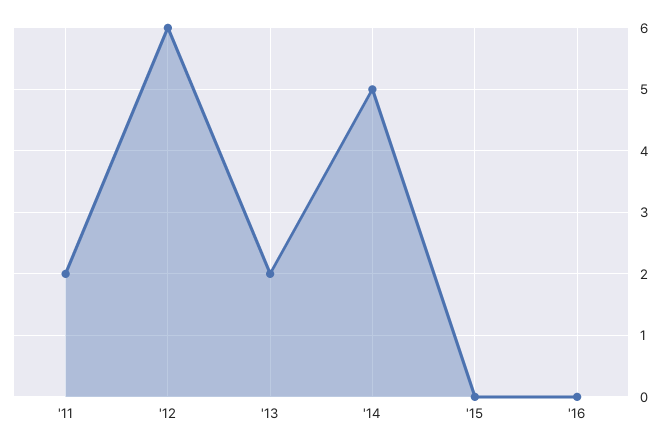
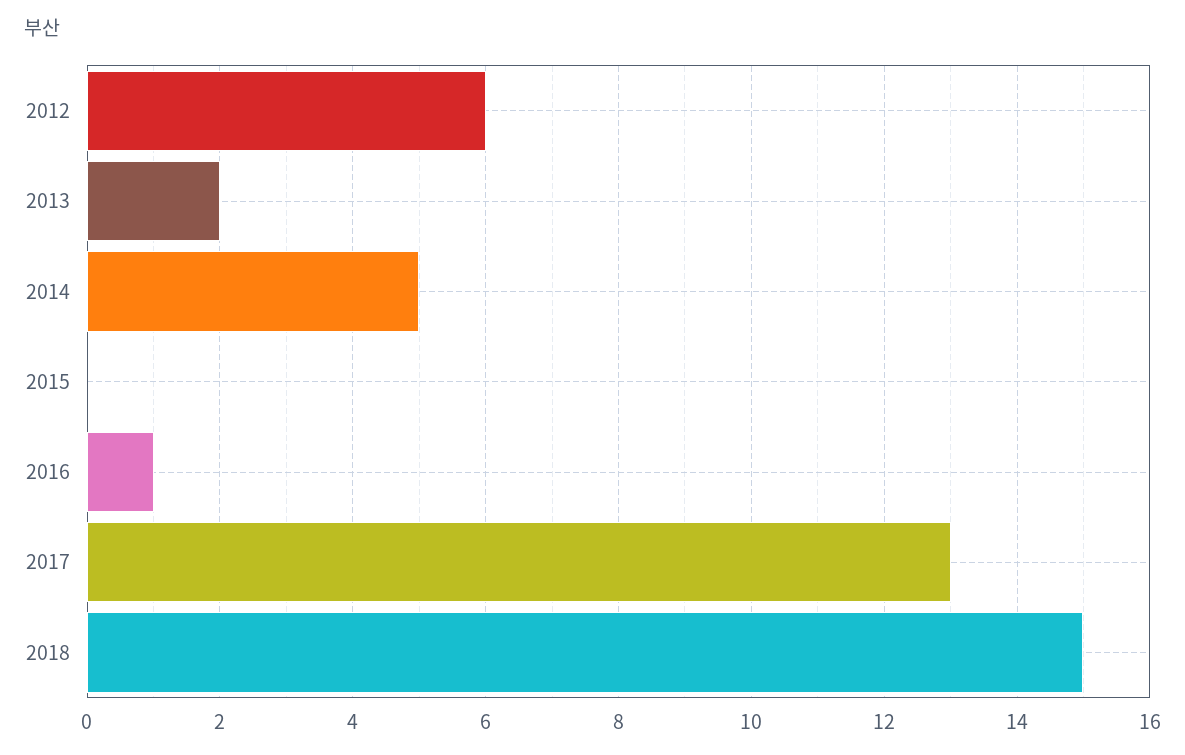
'11: 2 -> none
'16: 0 -> 1
2017: none -> 13
2018: none -> 15

